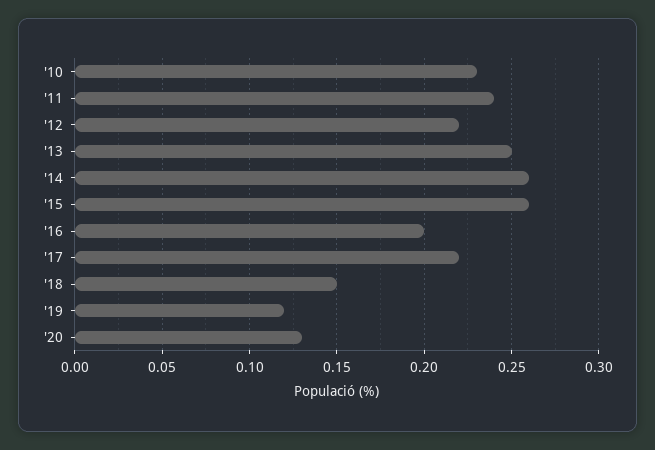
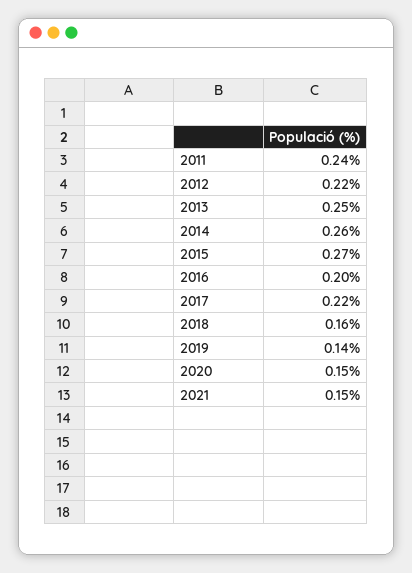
'10: 0.23 -> none
'15: 0.26 -> 0.27
'18: 0.15 -> 0.16
'19: 0.12 -> 0.14
'20: 0.13 -> 0.15
2021: none -> 0.15

